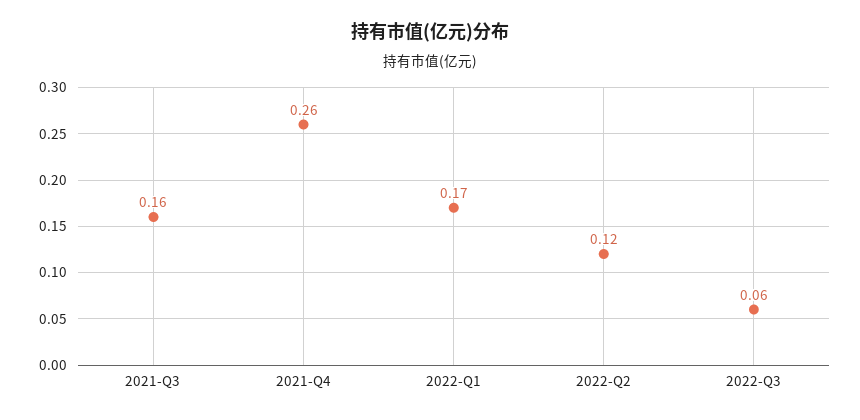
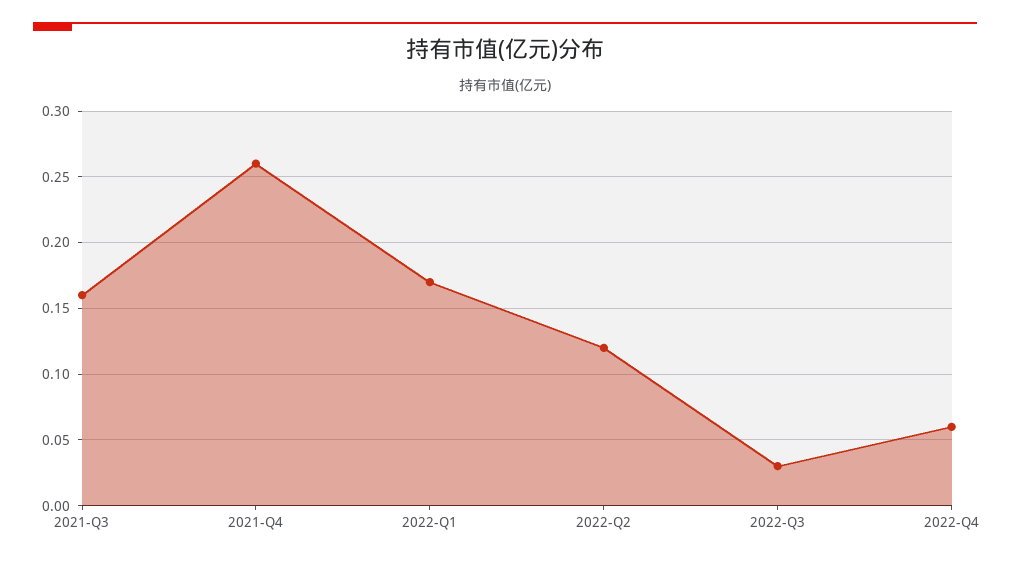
2022-Q3: 0.06 -> 0.03
2022-Q4: none -> 0.06

